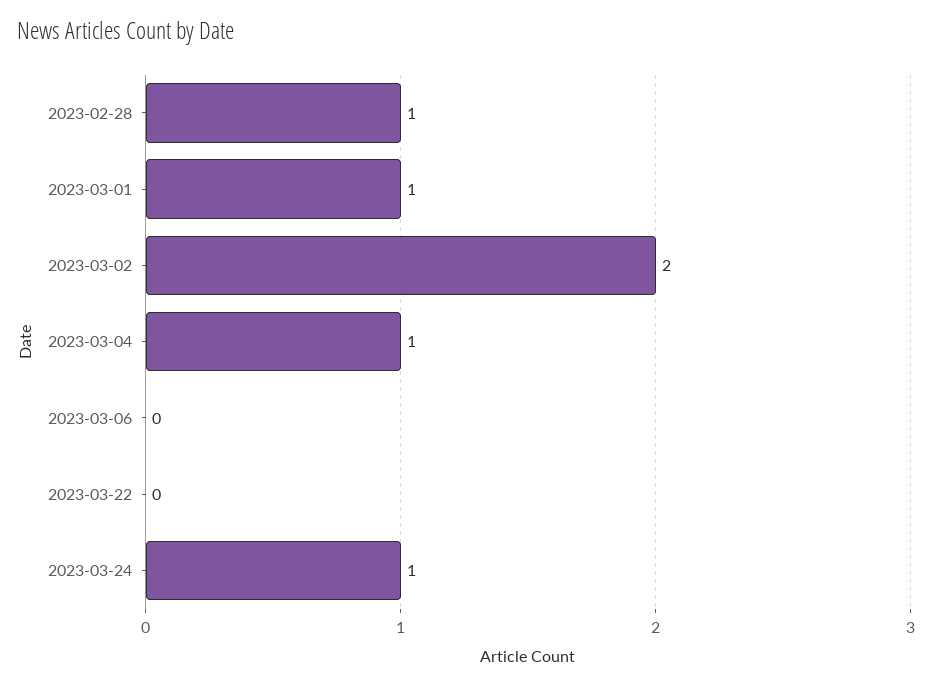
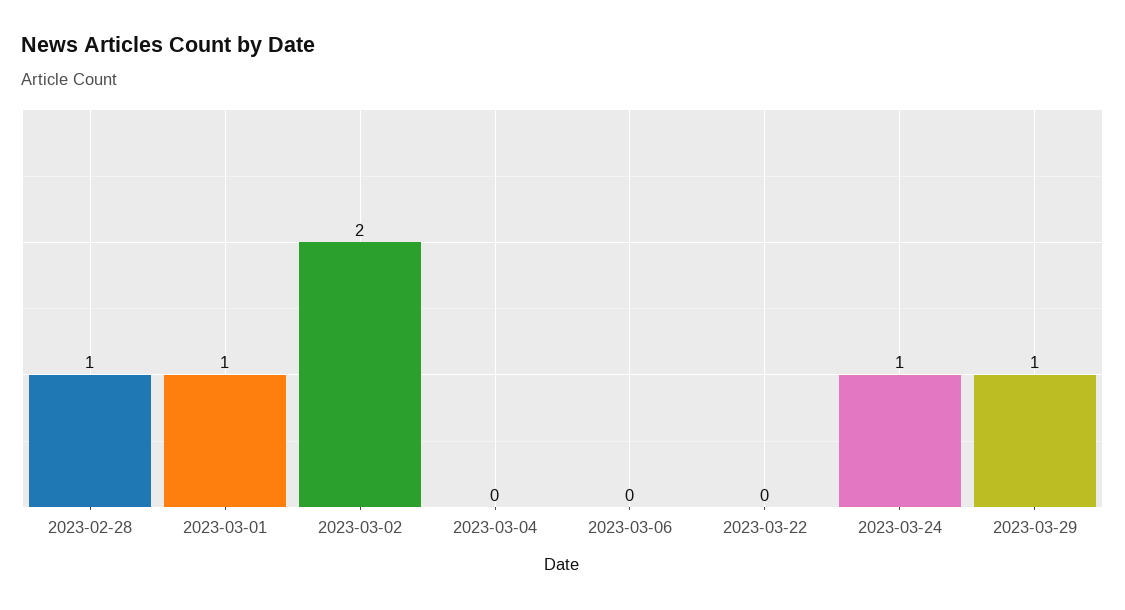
2023-03-04: 1 -> 0
2023-03-29: none -> 1

